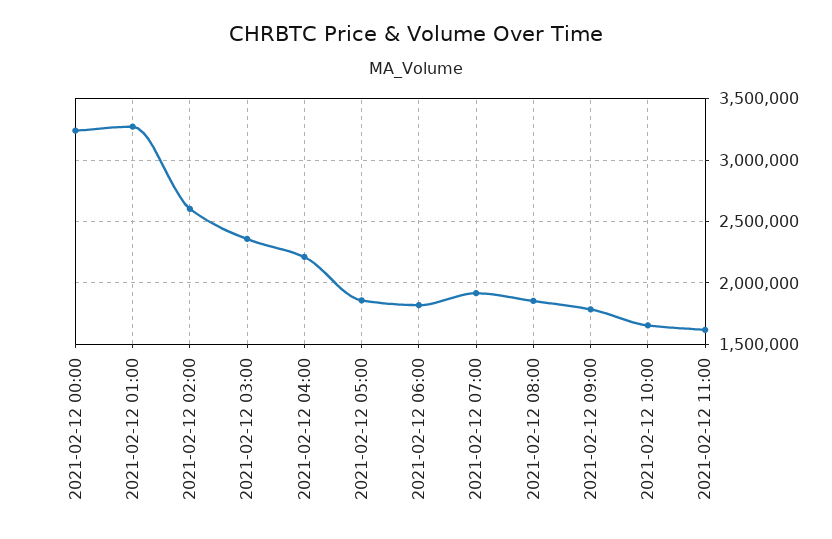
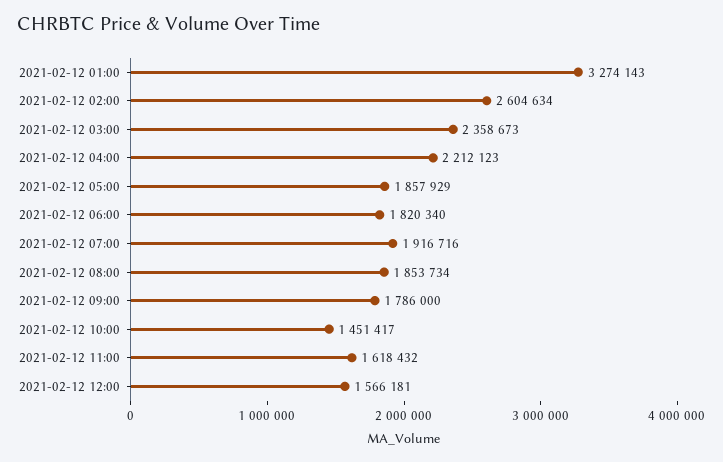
2021-02-12 00:00: 3250000 -> none
2021-02-12 10:00: 1650000 -> 1451417
2021-02-12 12:00: none -> 1566181

